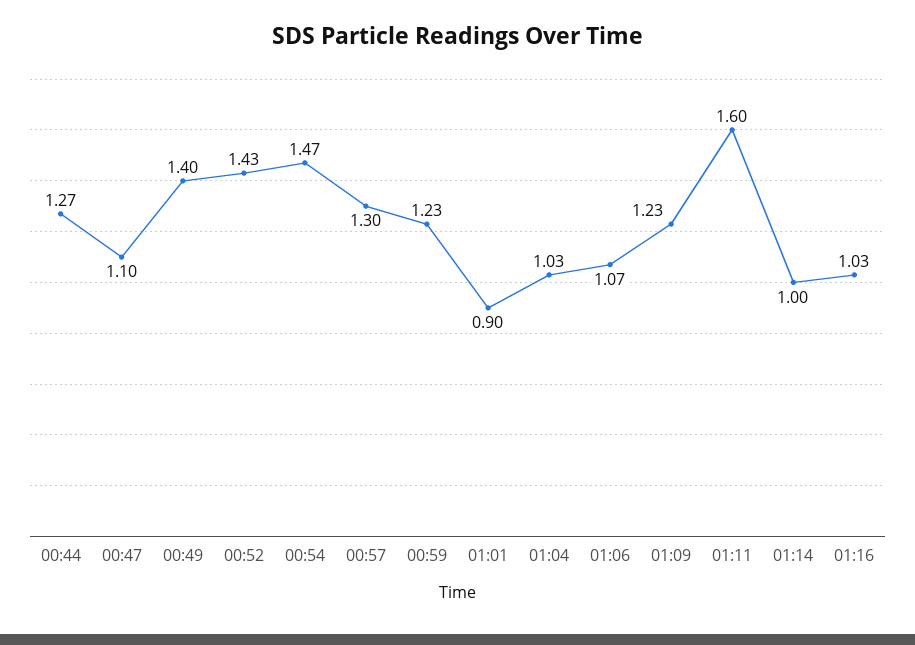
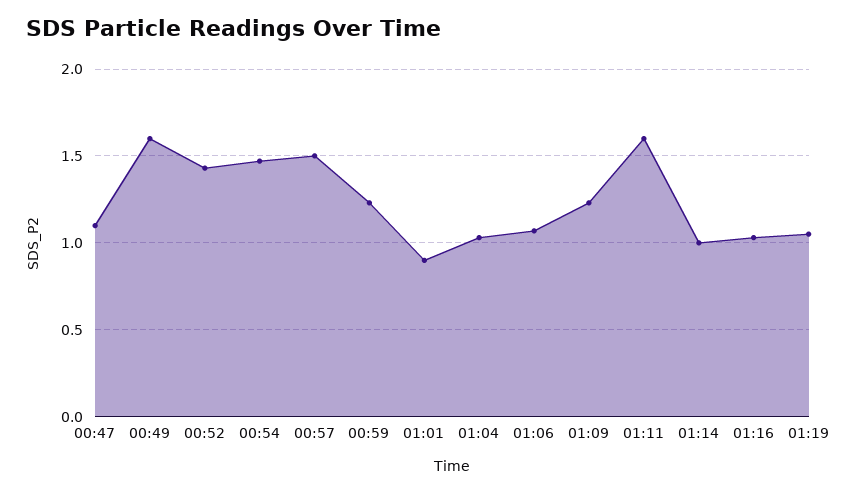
00:44: 1.27 -> none
00:49: 1.4 -> 1.6
00:57: 1.3 -> 1.5
01:19: none -> 1.05

